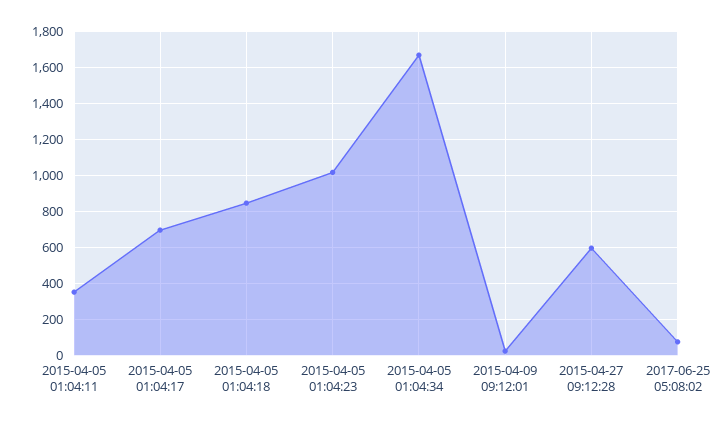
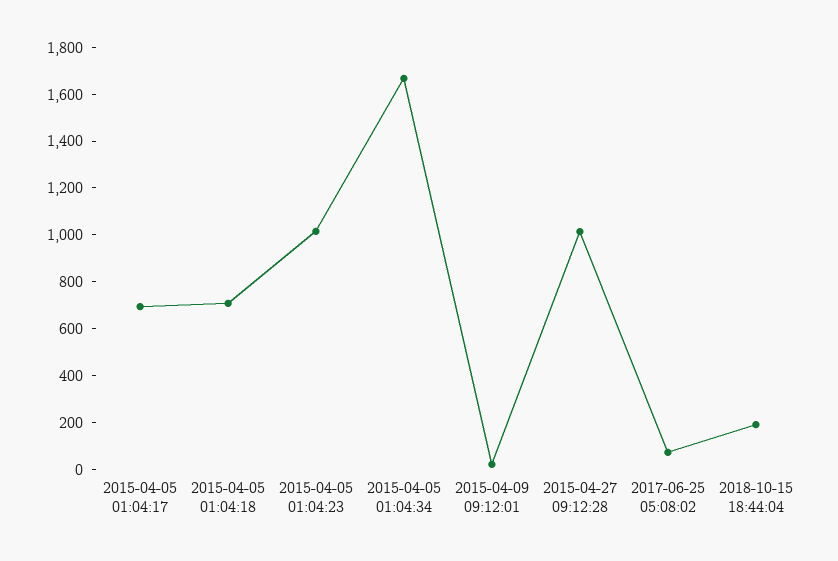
2015-04-05 01:04:11: 350 -> none
2015-04-05 01:04:18: 850 -> 700
2015-04-27 09:12:28: 600 -> 1000
2018-10-15 18:44:04: none -> 200

